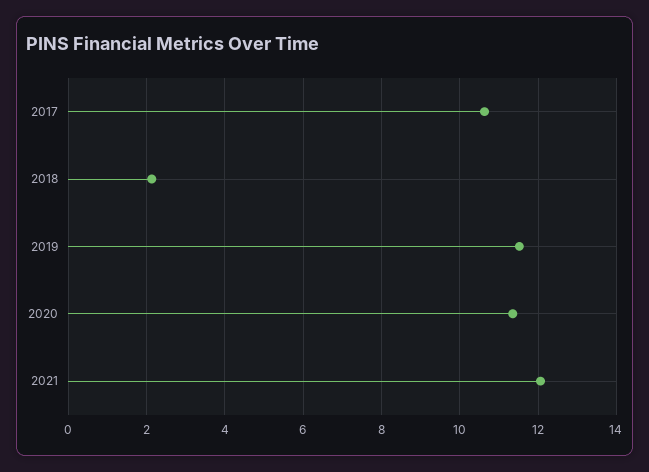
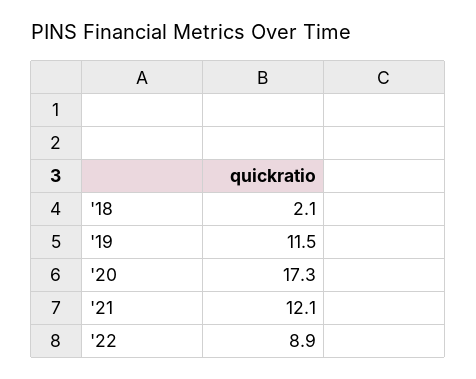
2017: 10.6 -> none
2020: 11.4 -> 17.3
'22: none -> 8.9

